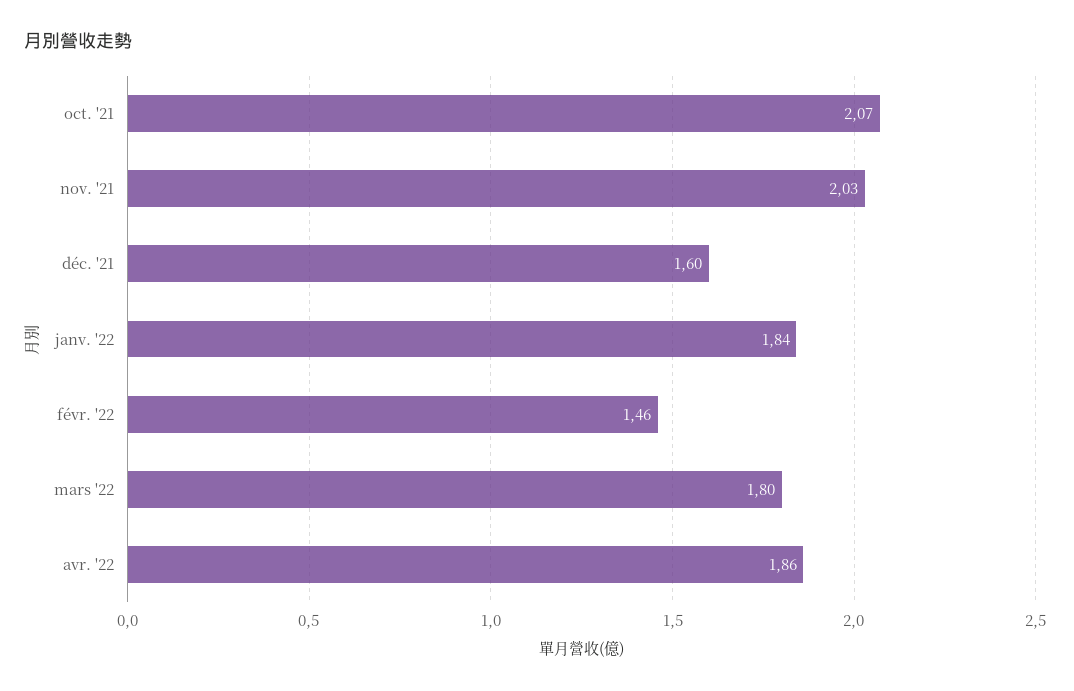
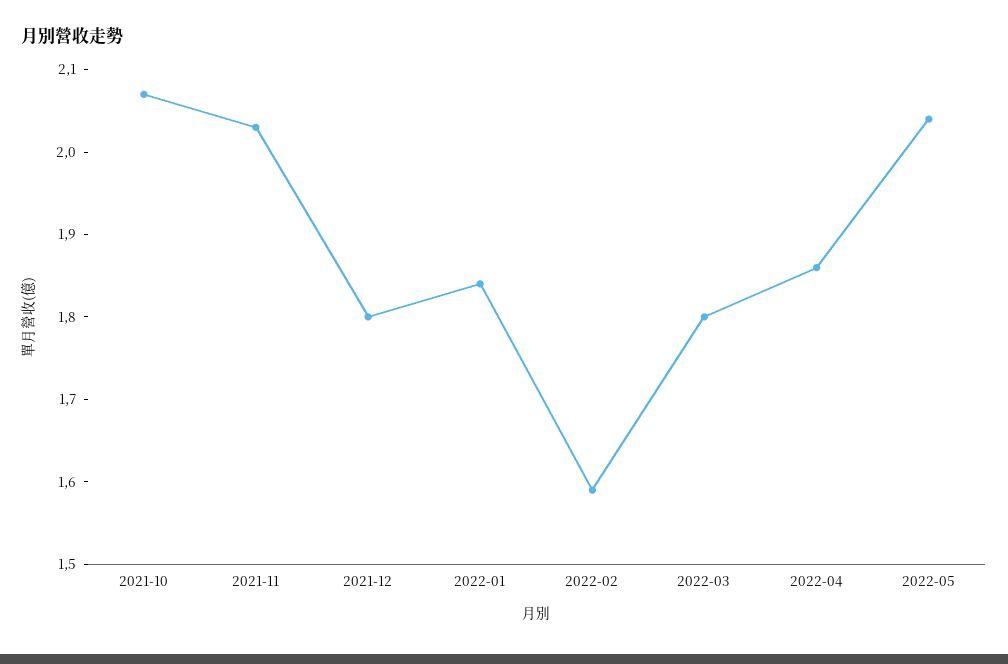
déc. '21: 1.6 -> 1.8
févr. '22: 1.46 -> 1.59
2022-05: none -> 2.04

